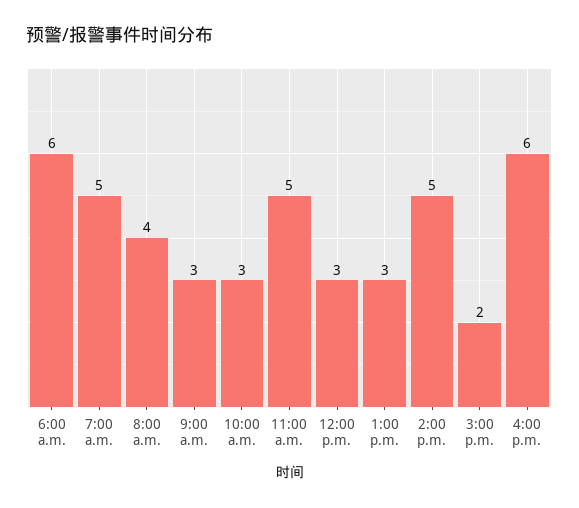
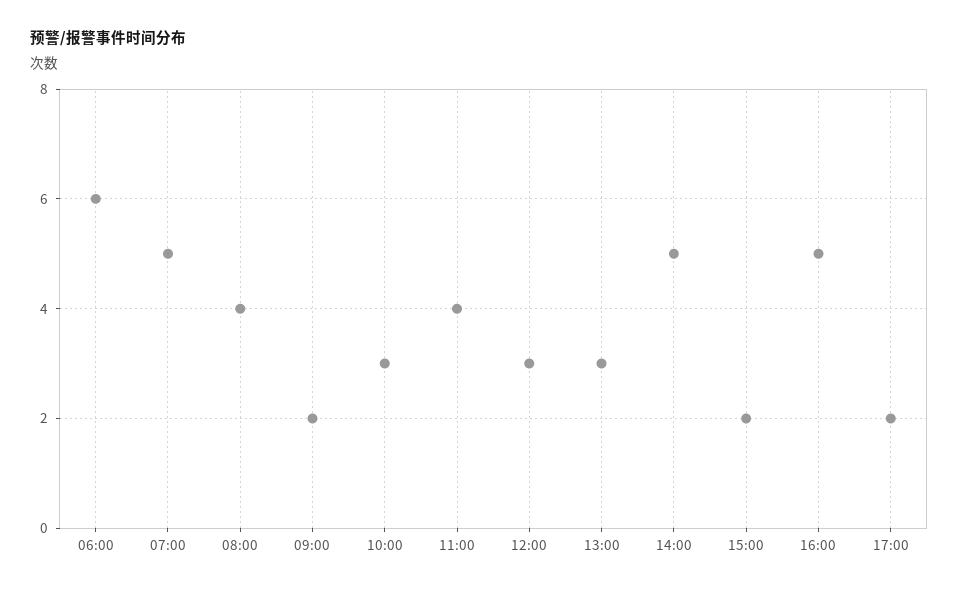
9:00 a.m.: 3 -> 2
11:00 a.m.: 5 -> 4
4:00 p.m.: 6 -> 5
17:00: none -> 2

